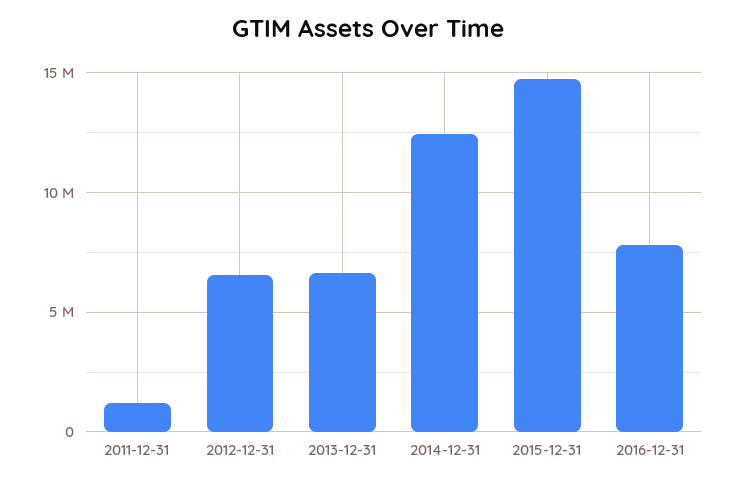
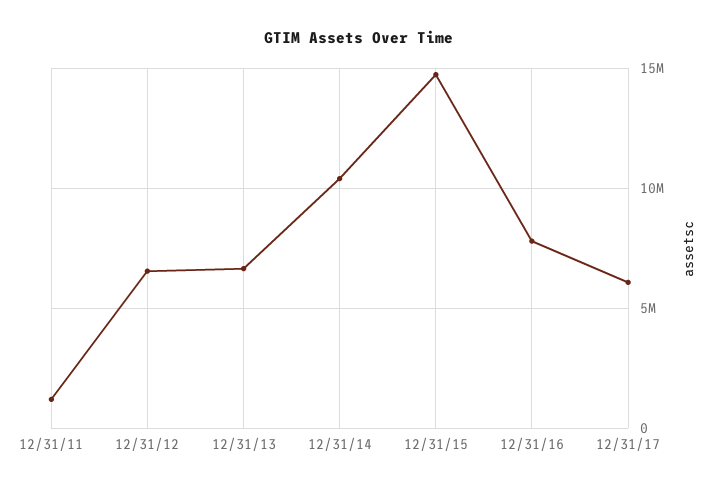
2014-12-31: 12500000 -> 10500000
12/31/17: none -> 6000000

